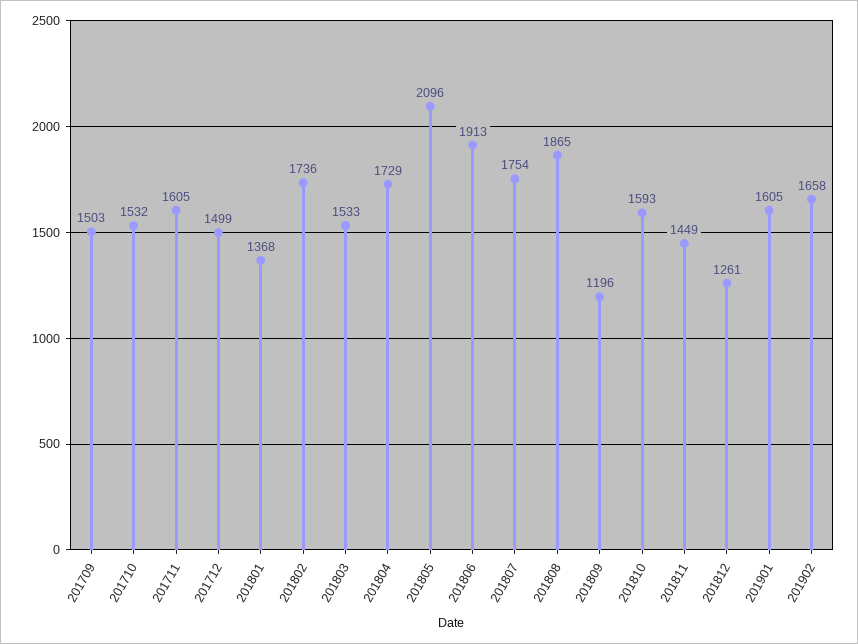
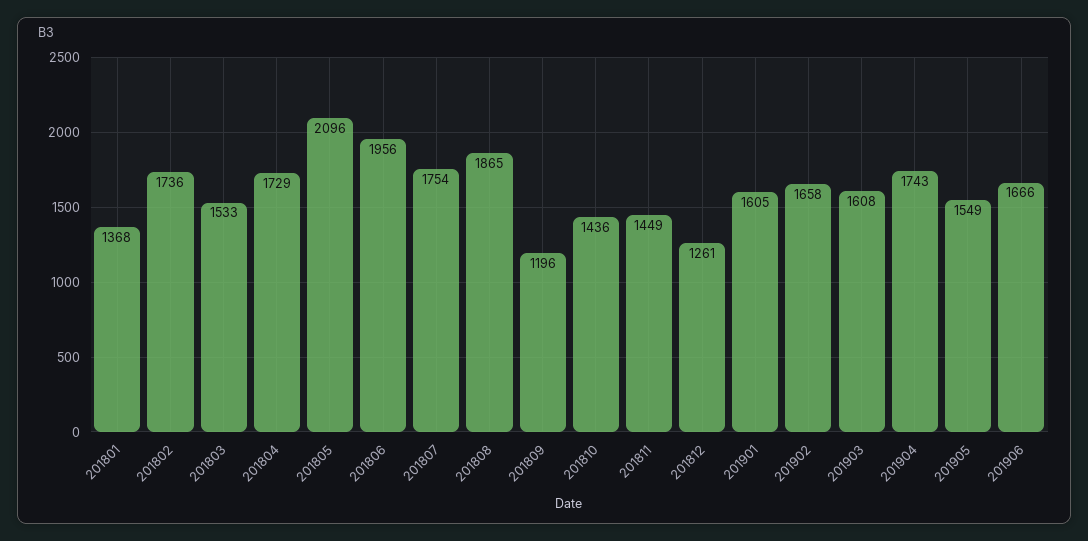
201709: 1503 -> none
201710: 1532 -> none
201711: 1605 -> none
201712: 1499 -> none
201806: 1913 -> 1956
201810: 1593 -> 1436
201903: none -> 1608
201904: none -> 1743
201905: none -> 1549
201906: none -> 1666

